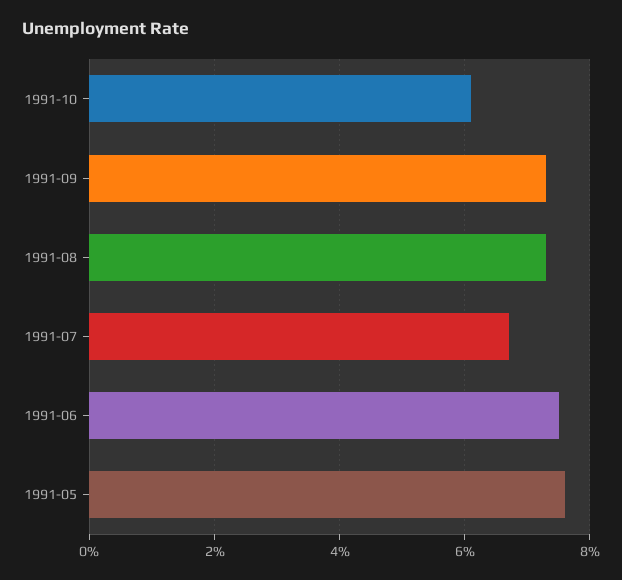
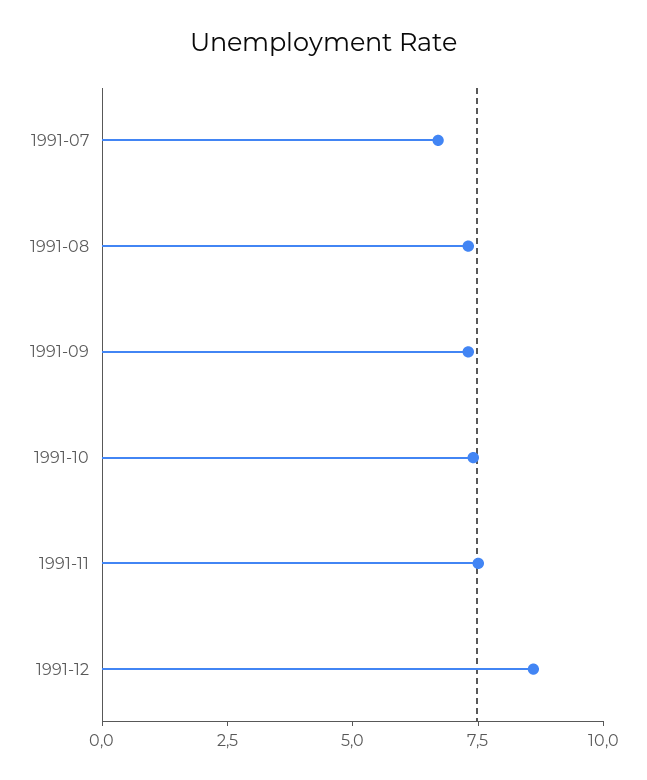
1991-10: 6 -> 7.5
1991-06: 7.5 -> none
1991-05: 7.5 -> none
1991-11: none -> 7.5
1991-12: none -> 8.5

